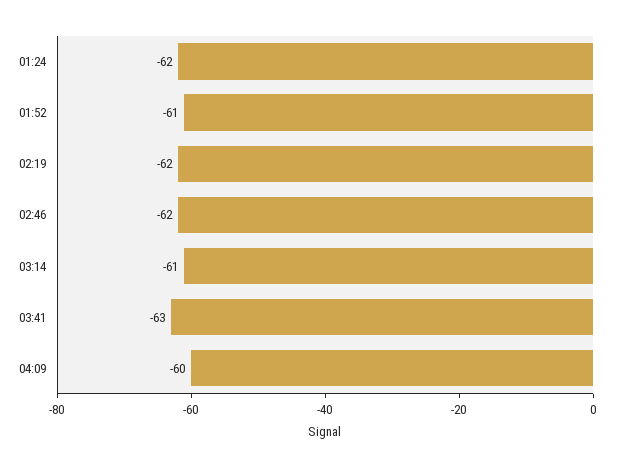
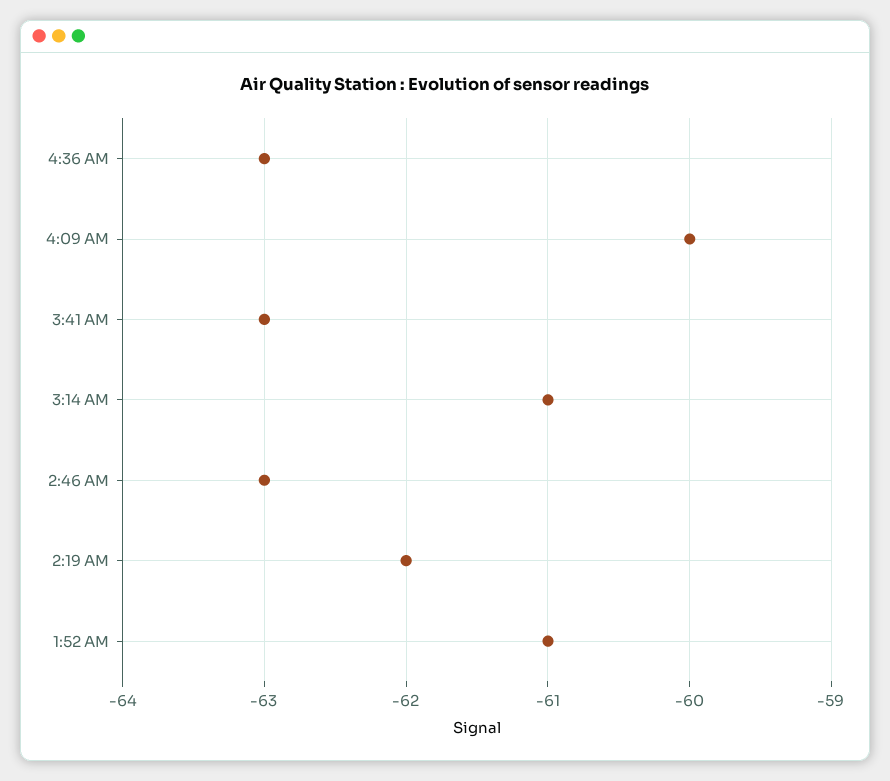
01:24: -62 -> none
02:46: -62 -> -63
4:36 AM: none -> -63

